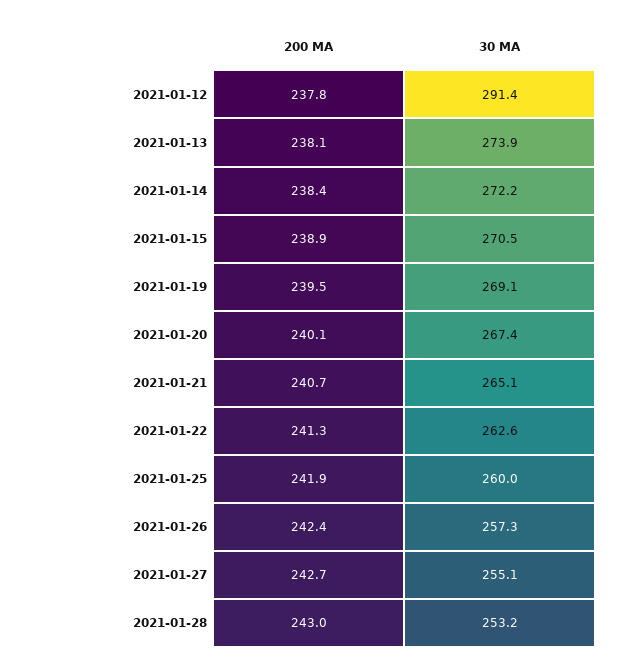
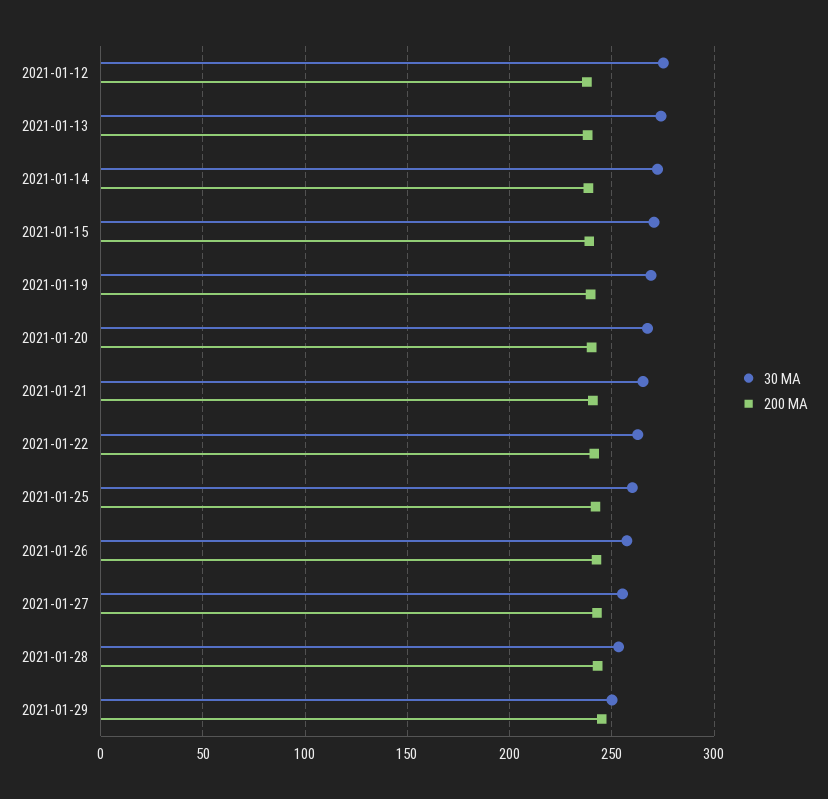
30 MA, 2021-01-12: 291.4 -> 275
30 MA, 2021-01-29: none -> 250
200 MA, 2021-01-29: none -> 245

